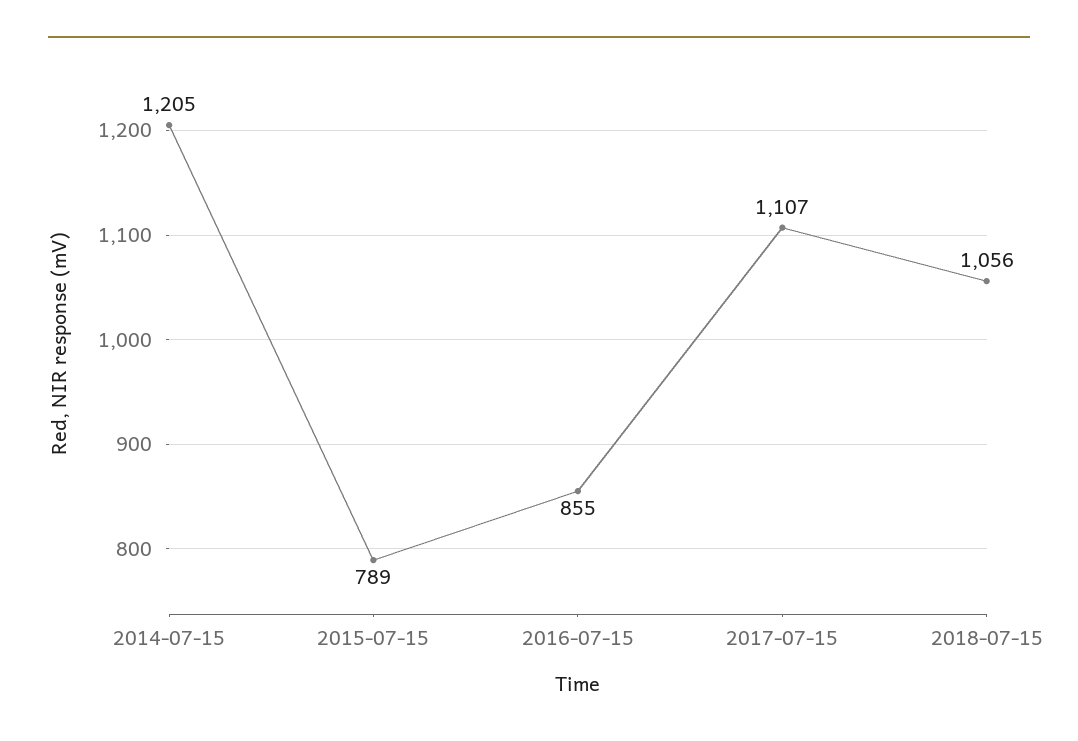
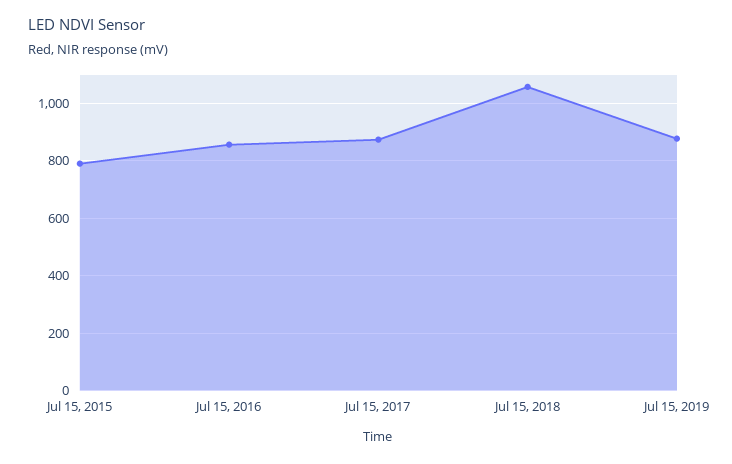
2014-07-15: 1205 -> none
2017-07-15: 1107 -> 875
Jul 15, 2019: none -> 875

